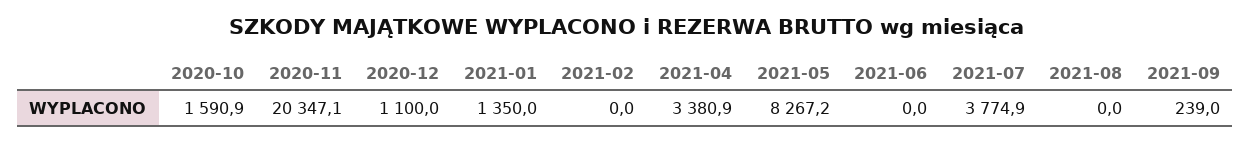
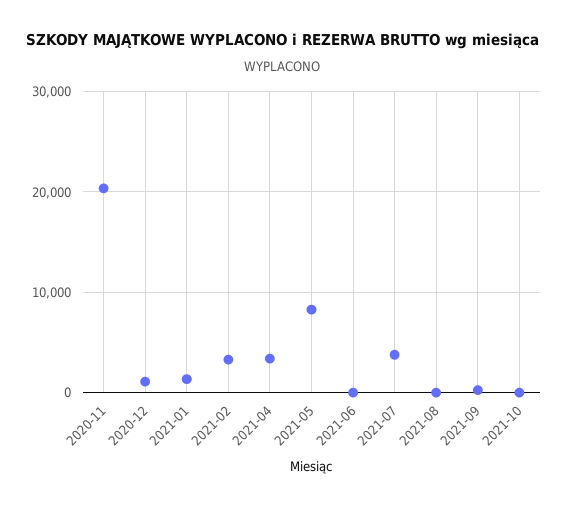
2020-10: 1590.9 -> none
2021-02: 0 -> 3000
2021-10: none -> 0

